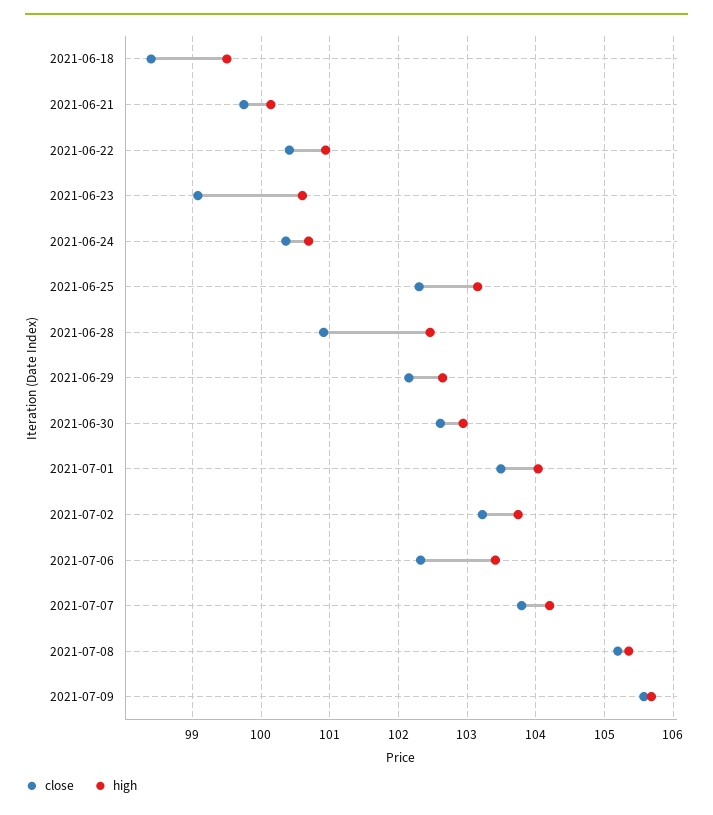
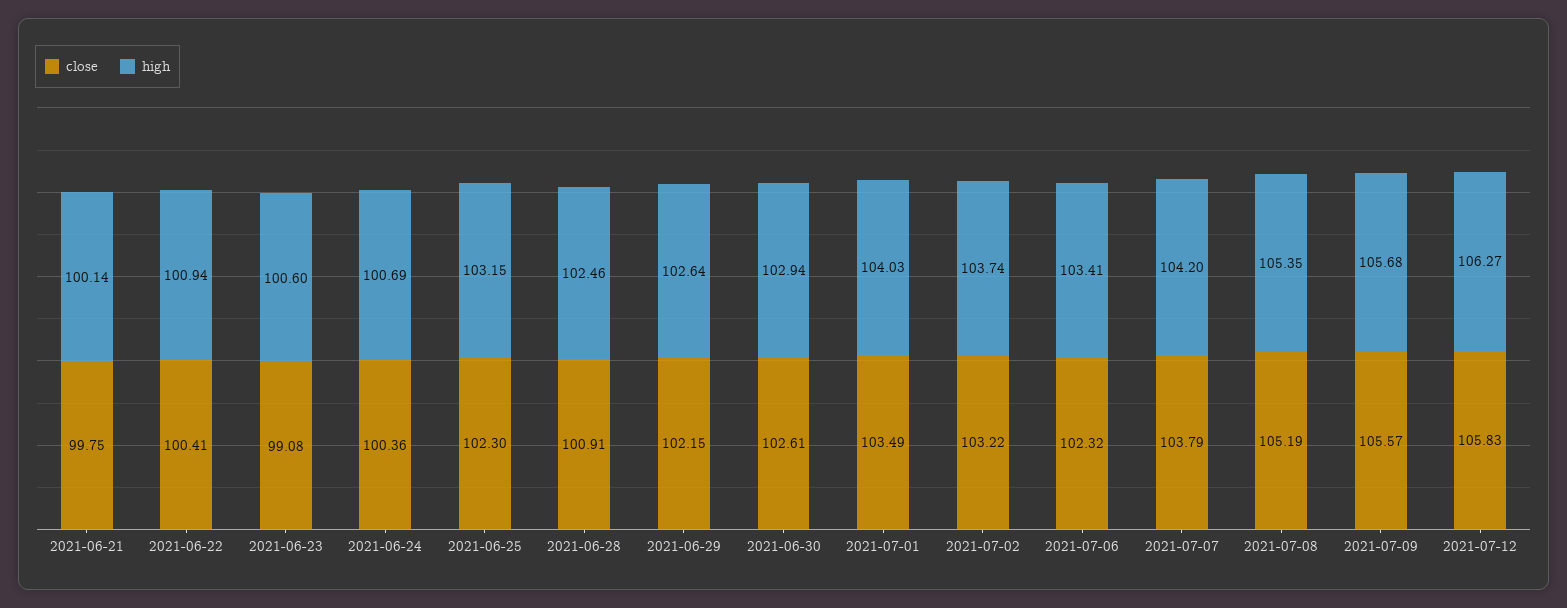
close, 2021-06-18: 98.4 -> none
high, 2021-06-18: 99.5 -> none
close, 2021-07-12: none -> 105.83
high, 2021-07-12: none -> 106.27

